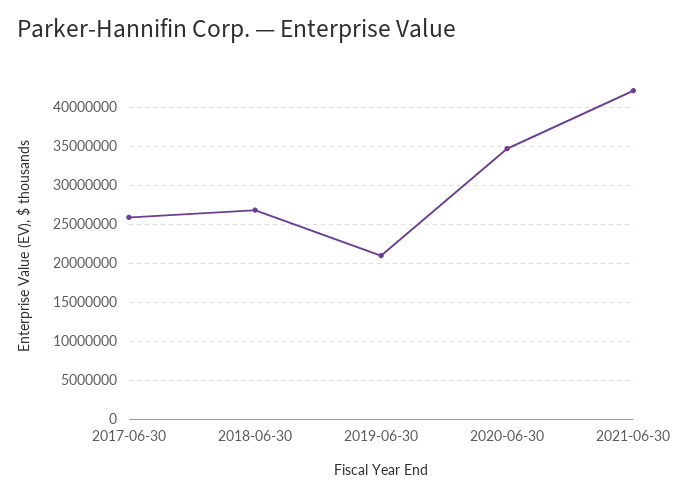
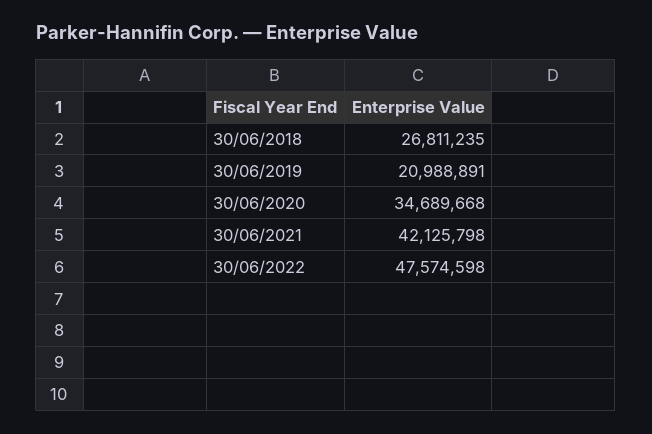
2017-06-30: 26000000 -> none
30/06/2022: none -> 47574598

